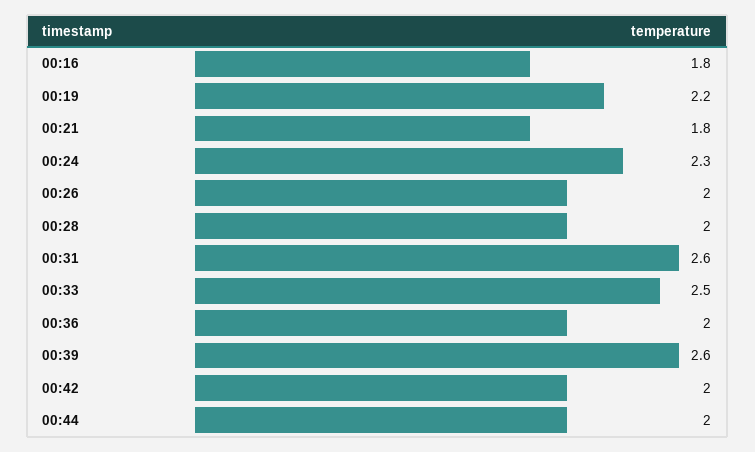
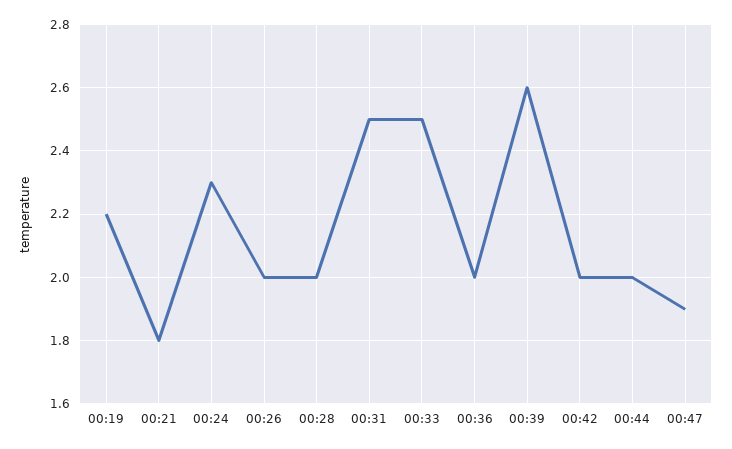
00:16: 1.8 -> none
00:31: 2.6 -> 2.5
00:47: none -> 1.9

